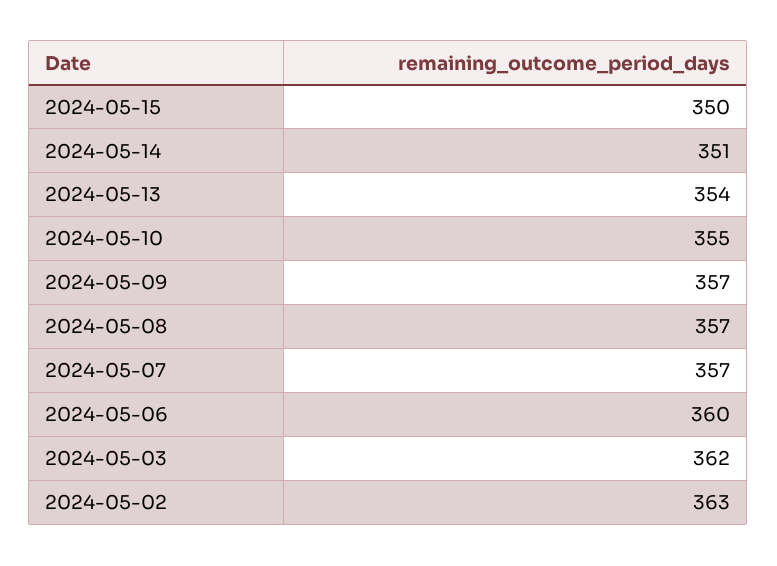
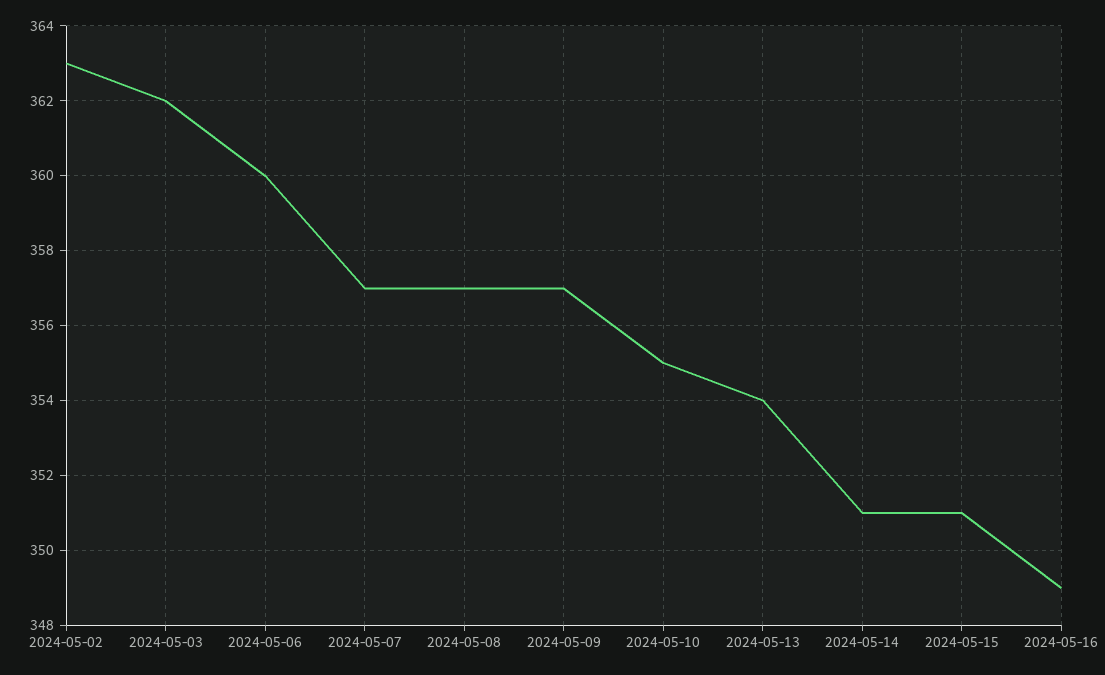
2024-05-15: 350 -> 351
2024-05-16: none -> 349

